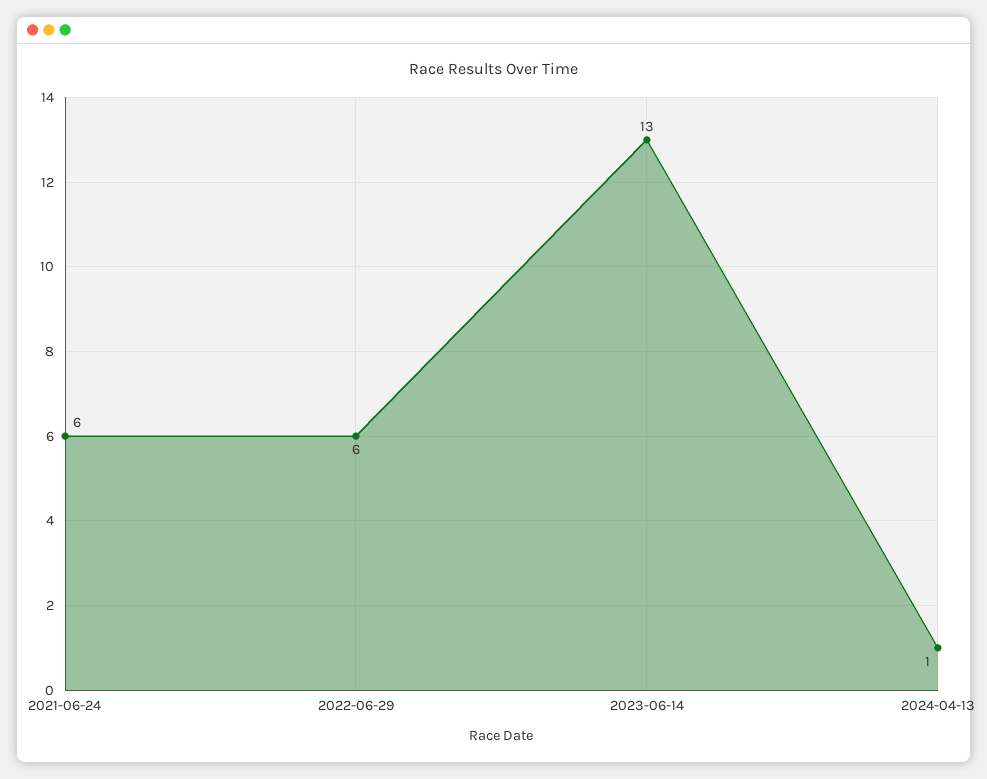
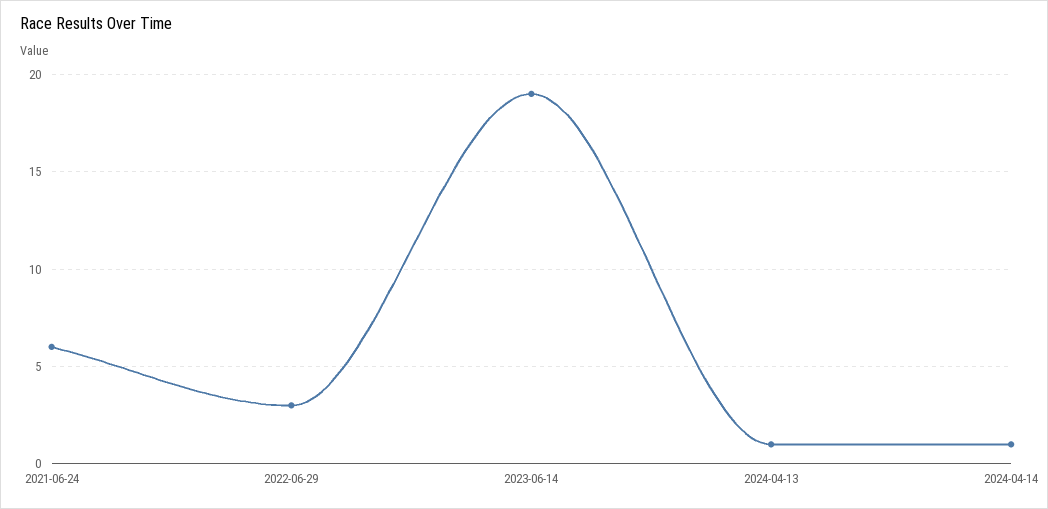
2022-06-29: 6 -> 3
2023-06-14: 13 -> 19
2024-04-14: none -> 1

